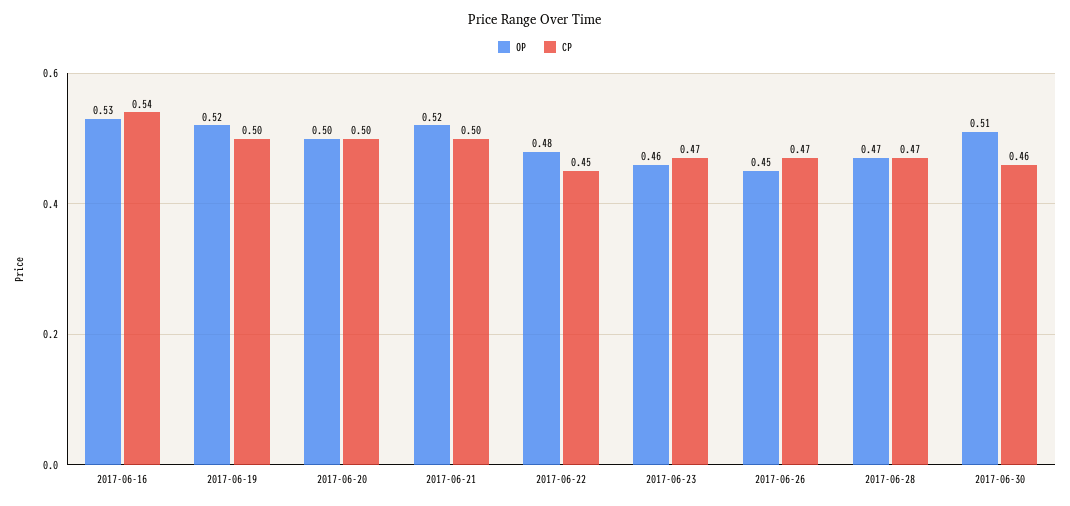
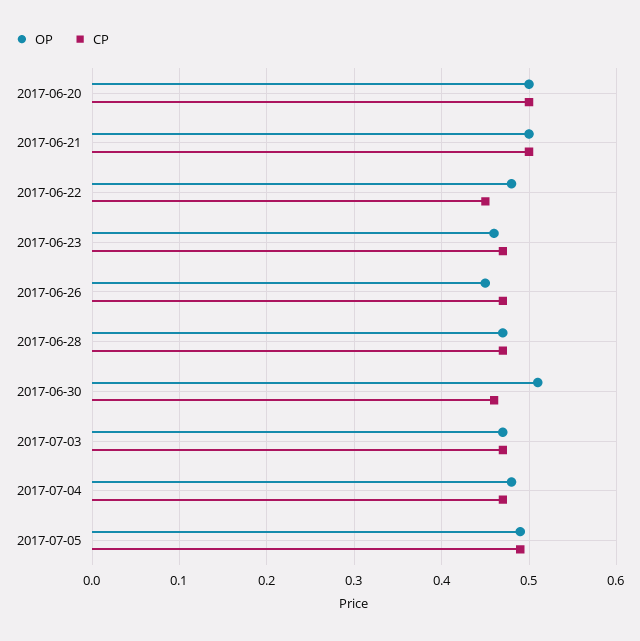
OP, 2017-06-16: 0.53 -> none
CP, 2017-06-16: 0.54 -> none
OP, 2017-06-19: 0.52 -> none
CP, 2017-06-19: 0.5 -> none
OP, 2017-06-21: 0.52 -> 0.5
OP, 2017-07-03: none -> 0.47
CP, 2017-07-03: none -> 0.47
OP, 2017-07-04: none -> 0.48
CP, 2017-07-04: none -> 0.47
OP, 2017-07-05: none -> 0.49
CP, 2017-07-05: none -> 0.49

